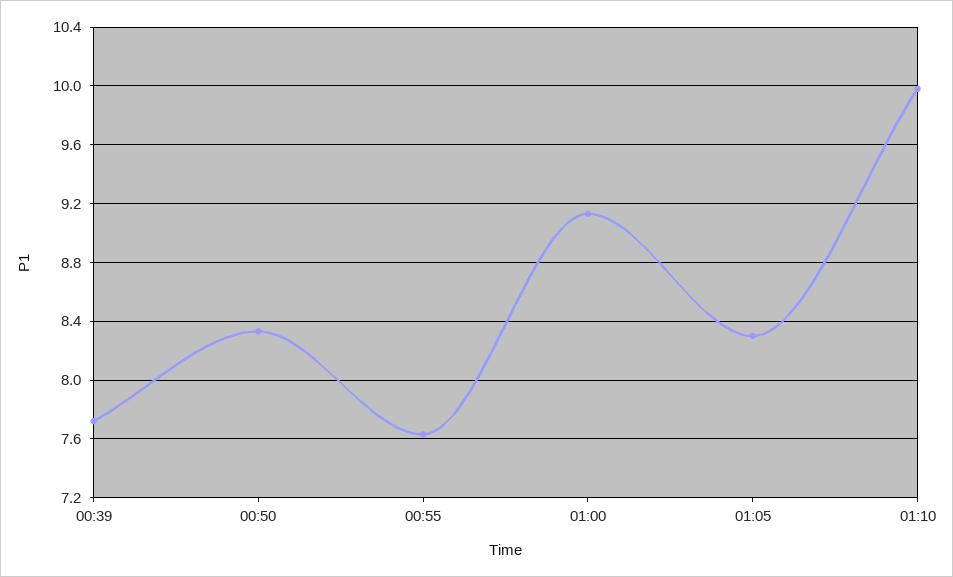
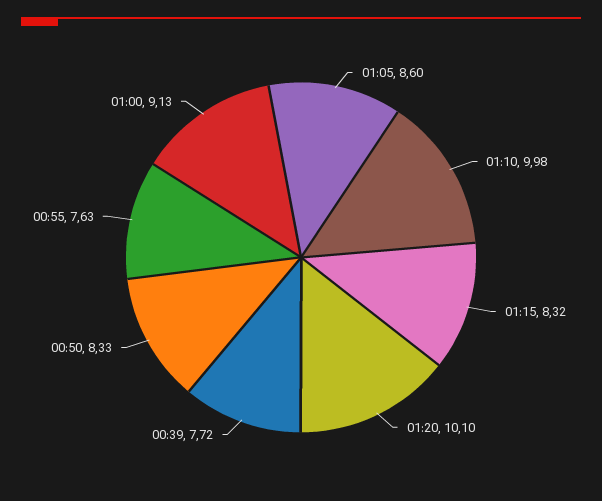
01:05: 8.3 -> 8.6
01:15: none -> 8.32
01:20: none -> 10.1

